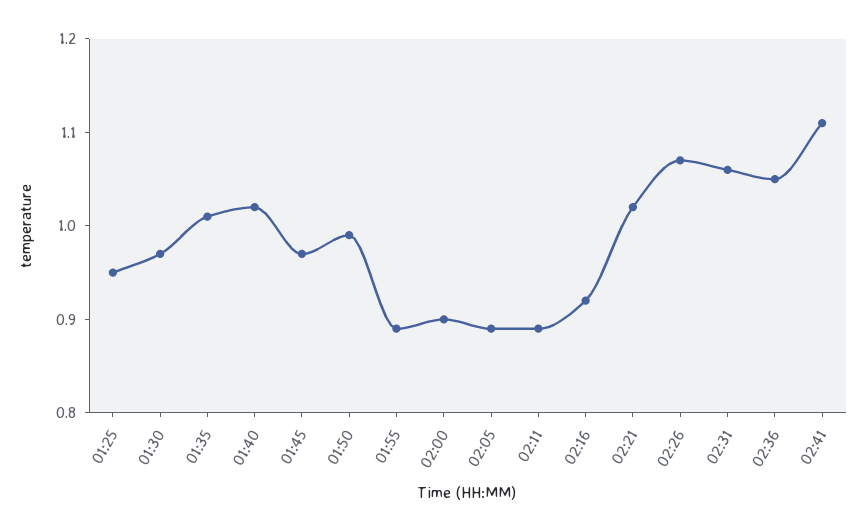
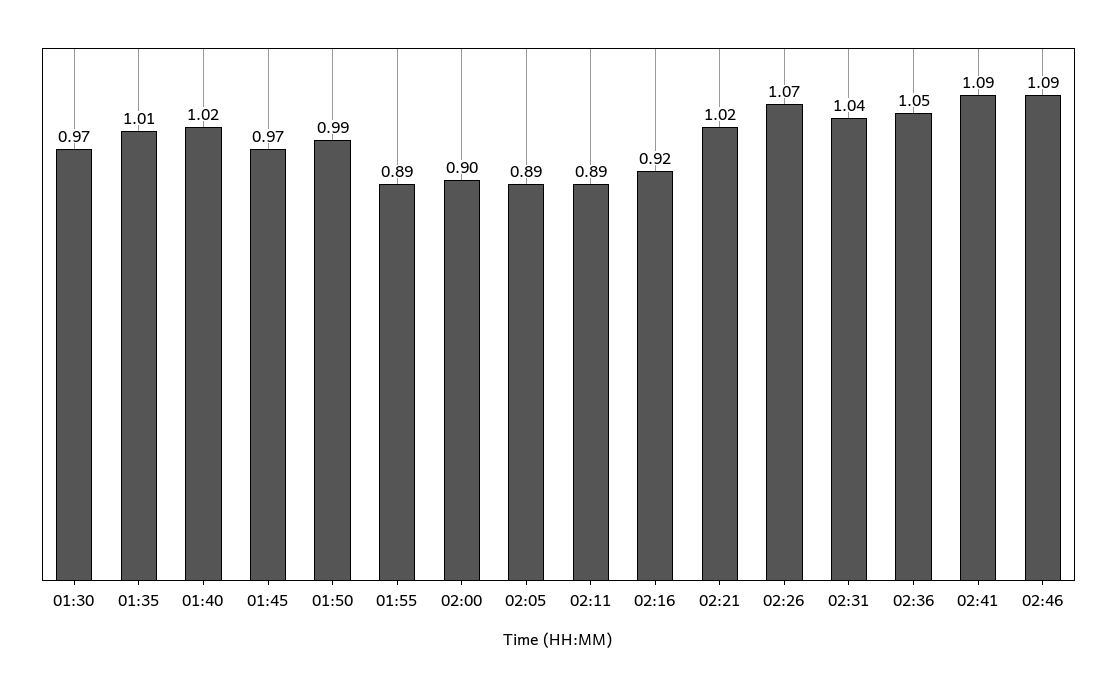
01:25: 0.95 -> none
02:31: 1.06 -> 1.04
02:41: 1.11 -> 1.09
02:46: none -> 1.09

